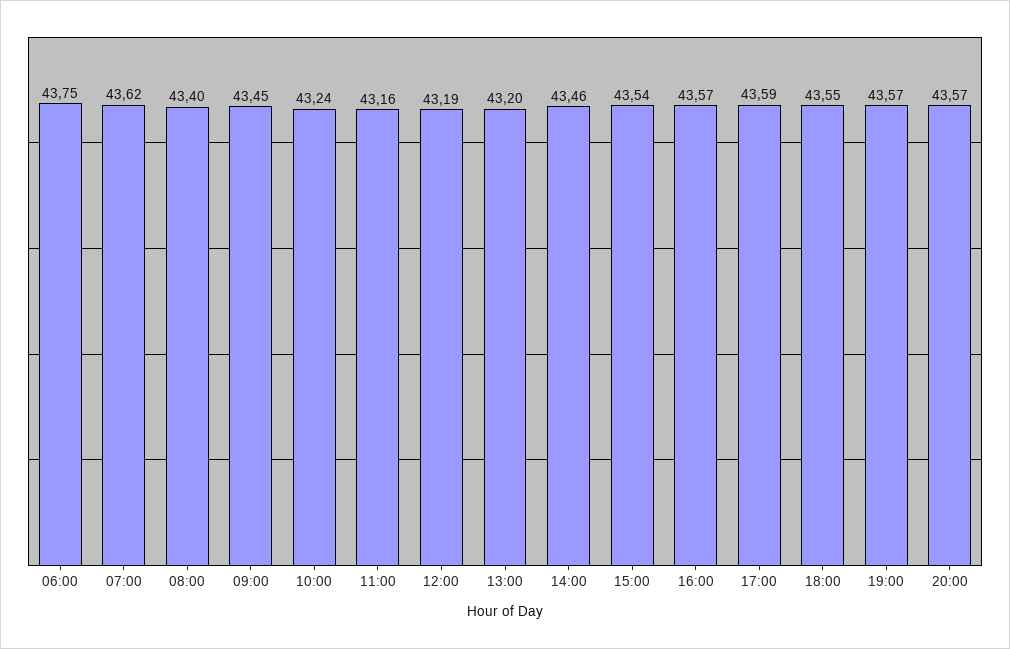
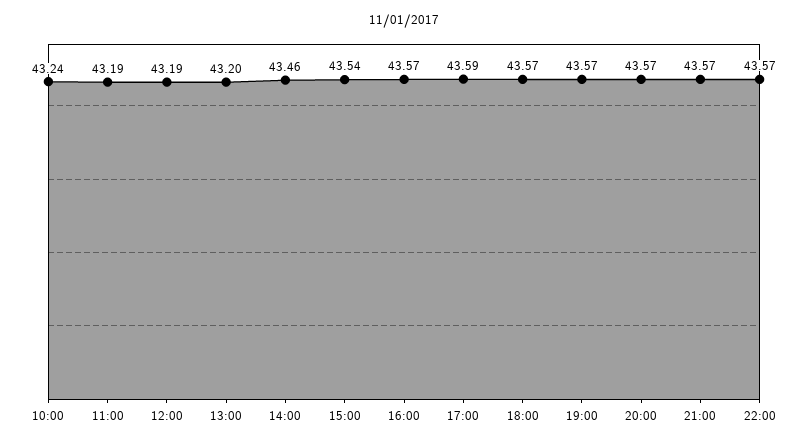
06:00: 43.75 -> none
07:00: 43.62 -> none
08:00: 43.4 -> none
09:00: 43.45 -> none
11:00: 43.16 -> 43.19
18:00: 43.55 -> 43.57
21:00: none -> 43.57
22:00: none -> 43.57

